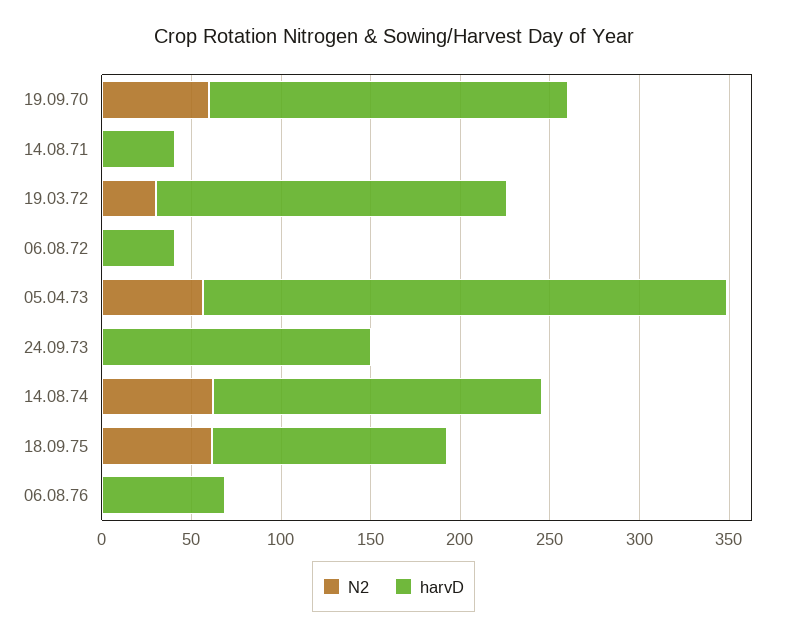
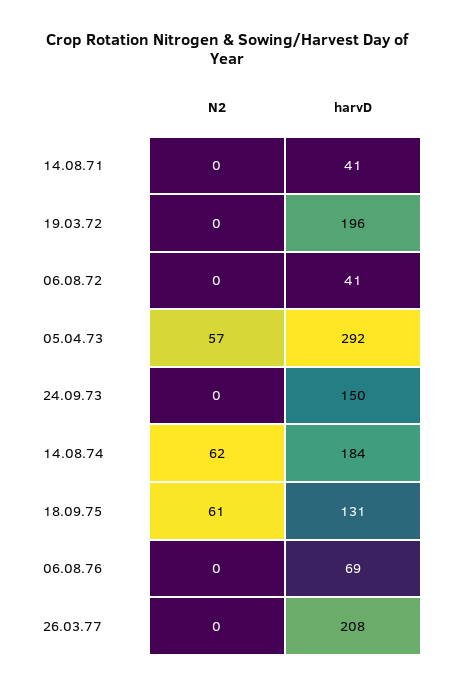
N2, 19.09.70: 60 -> none
harvD, 19.09.70: 200 -> none
N2, 19.03.72: 30 -> 0
N2, 26.03.77: none -> 0
harvD, 26.03.77: none -> 208

